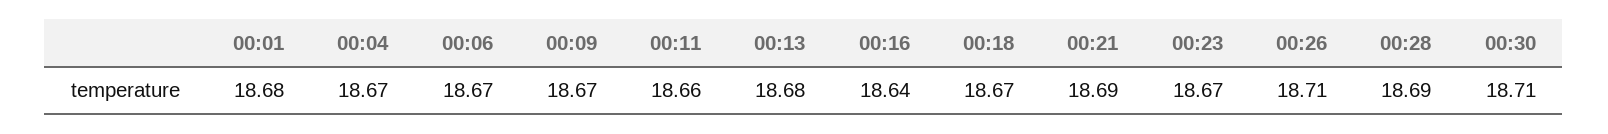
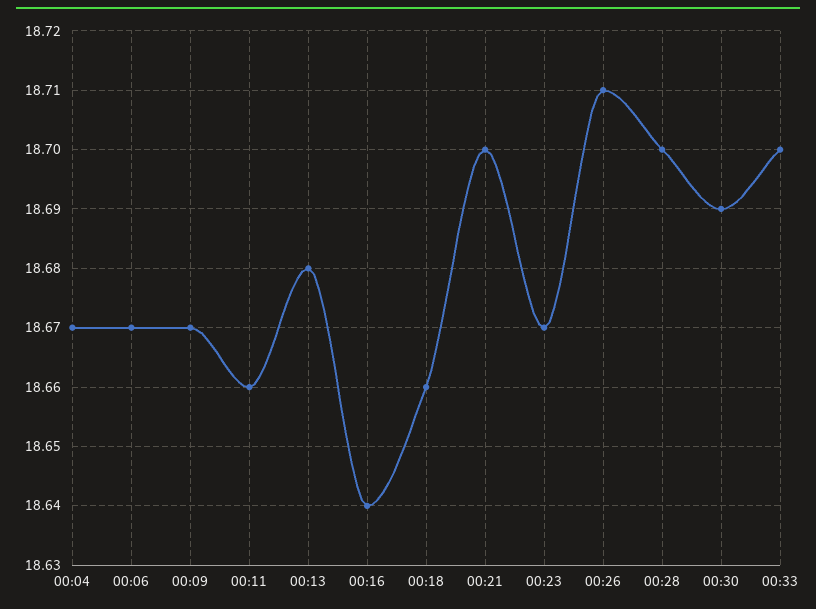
00:01: 18.68 -> none
00:18: 18.67 -> 18.66
00:21: 18.69 -> 18.7
00:28: 18.69 -> 18.7
00:30: 18.71 -> 18.69
00:33: none -> 18.7

